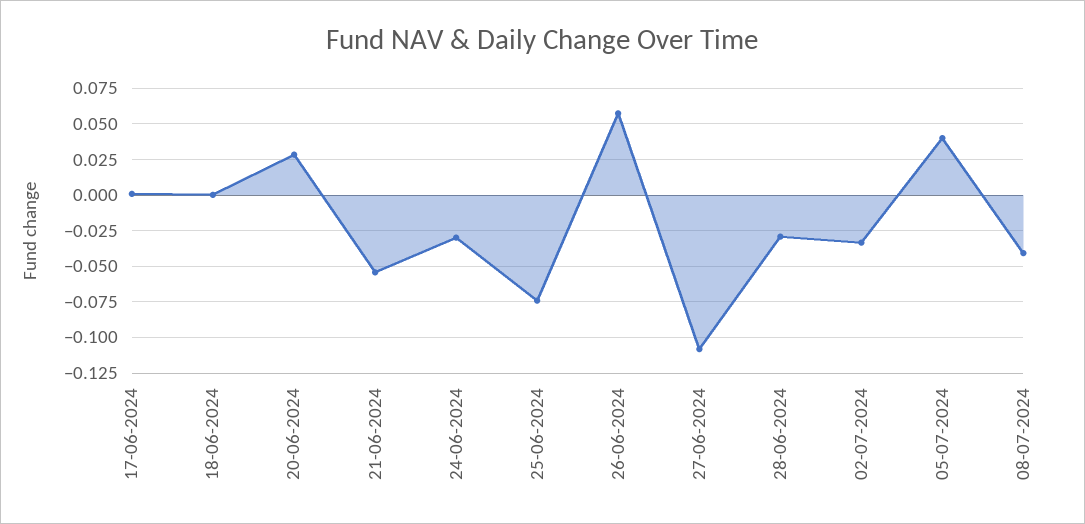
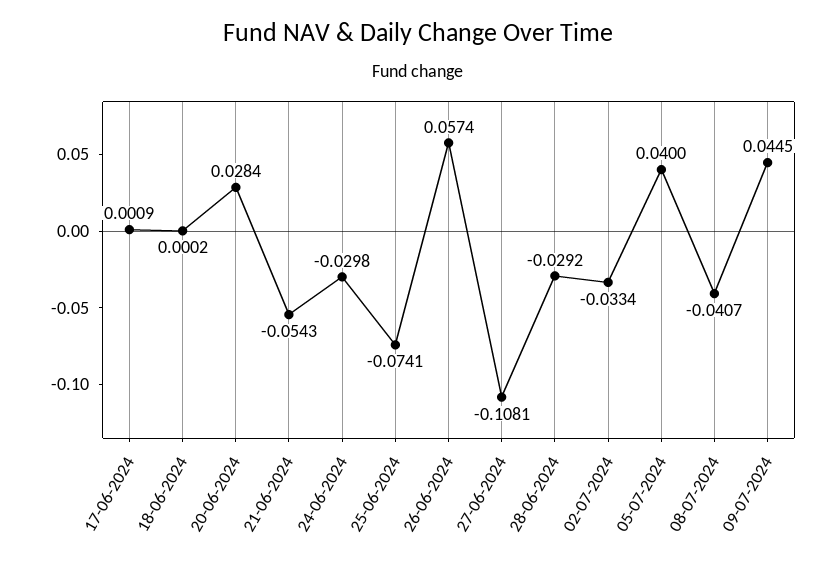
09-07-2024: none -> 0.0445

